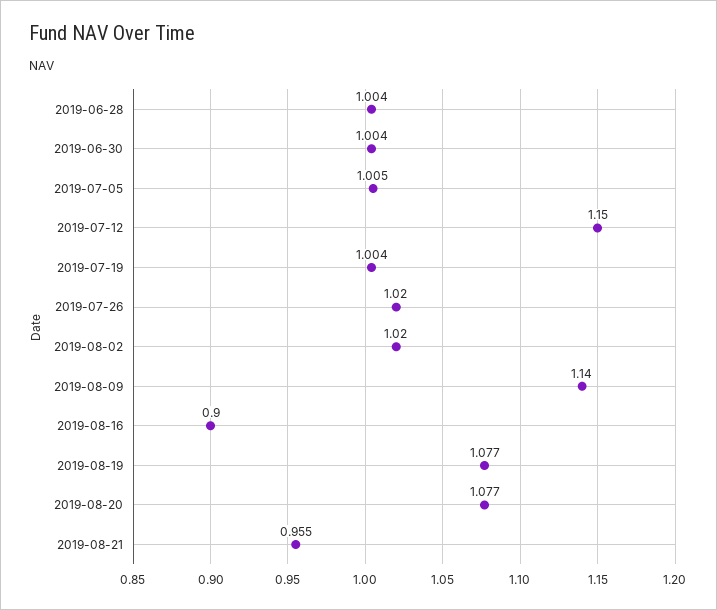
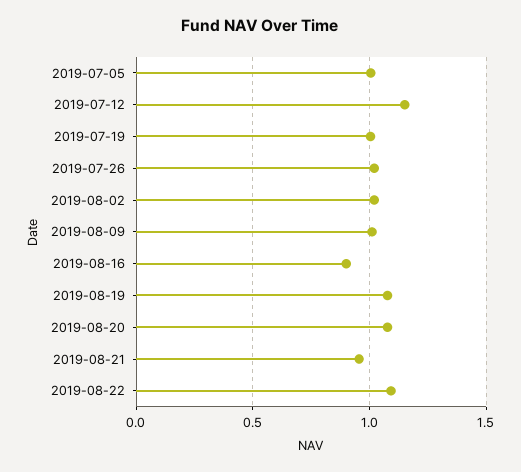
2019-06-28: 1.004 -> none
2019-06-30: 1.004 -> none
2019-08-09: 1.14 -> 1
2019-08-22: none -> 1.1

